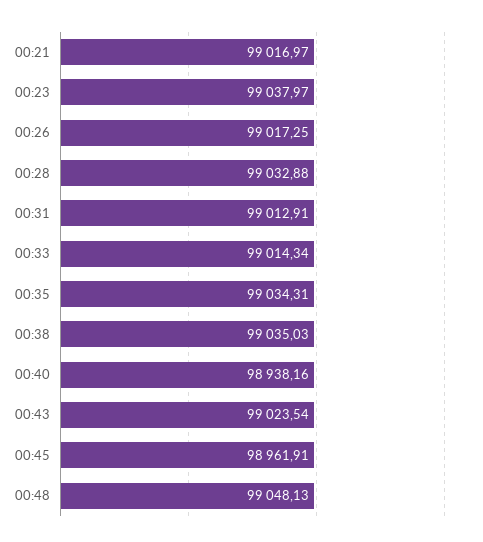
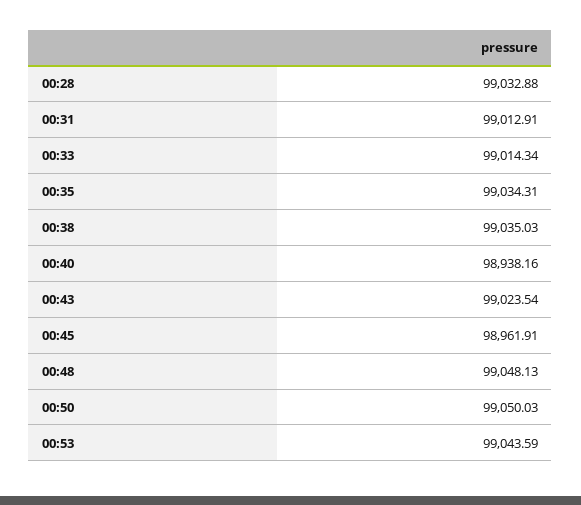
00:21: 99016.97 -> none
00:23: 99037.97 -> none
00:26: 99017.25 -> none
00:50: none -> 99050.03
00:53: none -> 99043.59

